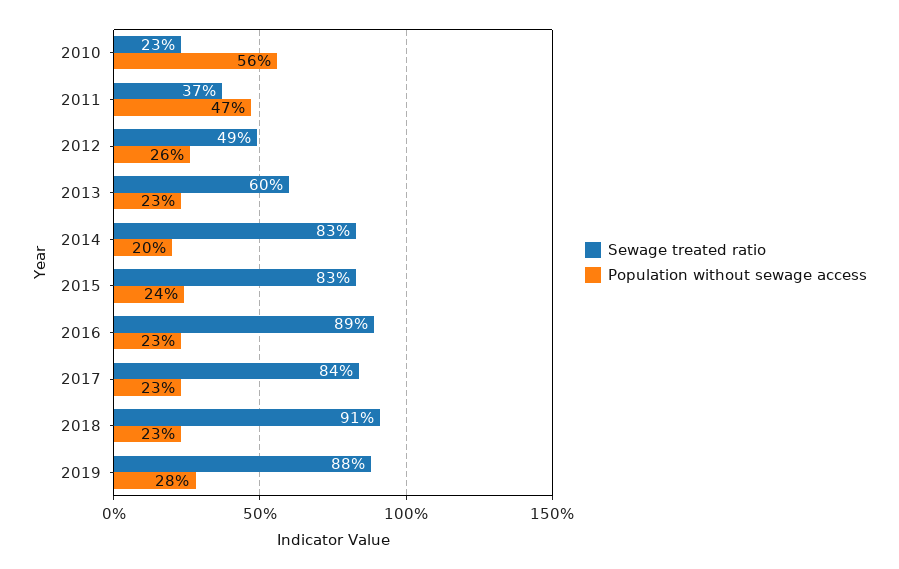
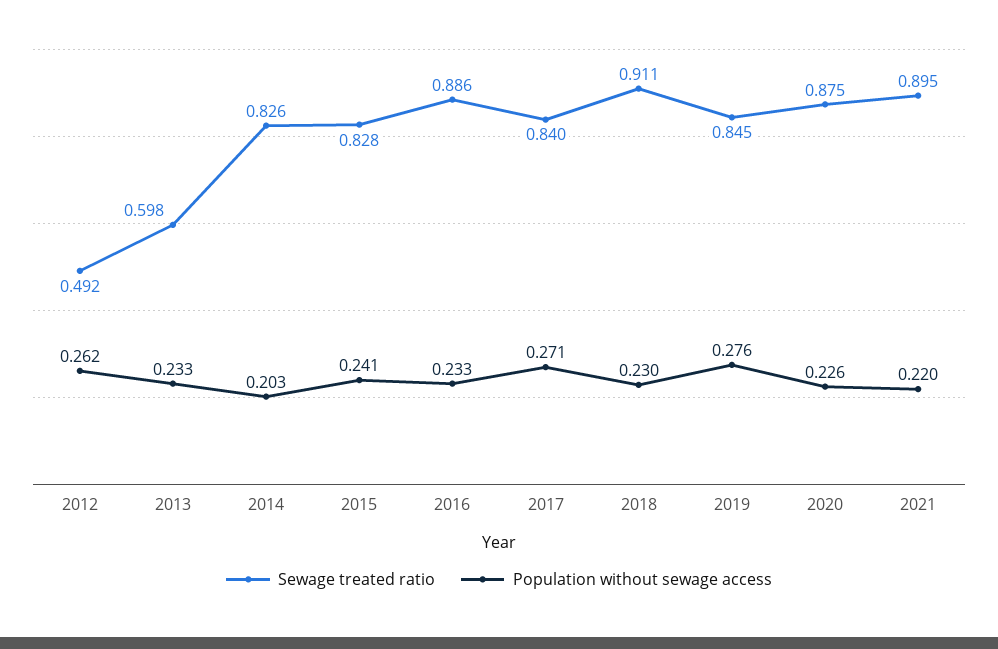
Sewage treated ratio, 2010: 0.23 -> none
Population without sewage access, 2010: 0.56 -> none
Sewage treated ratio, 2011: 0.37 -> none
Population without sewage access, 2011: 0.47 -> none
Population without sewage access, 2017: 0.23 -> 0.271
Sewage treated ratio, 2019: 0.88 -> 0.845
Sewage treated ratio, 2020: none -> 0.875
Population without sewage access, 2020: none -> 0.226
Sewage treated ratio, 2021: none -> 0.895
Population without sewage access, 2021: none -> 0.22

